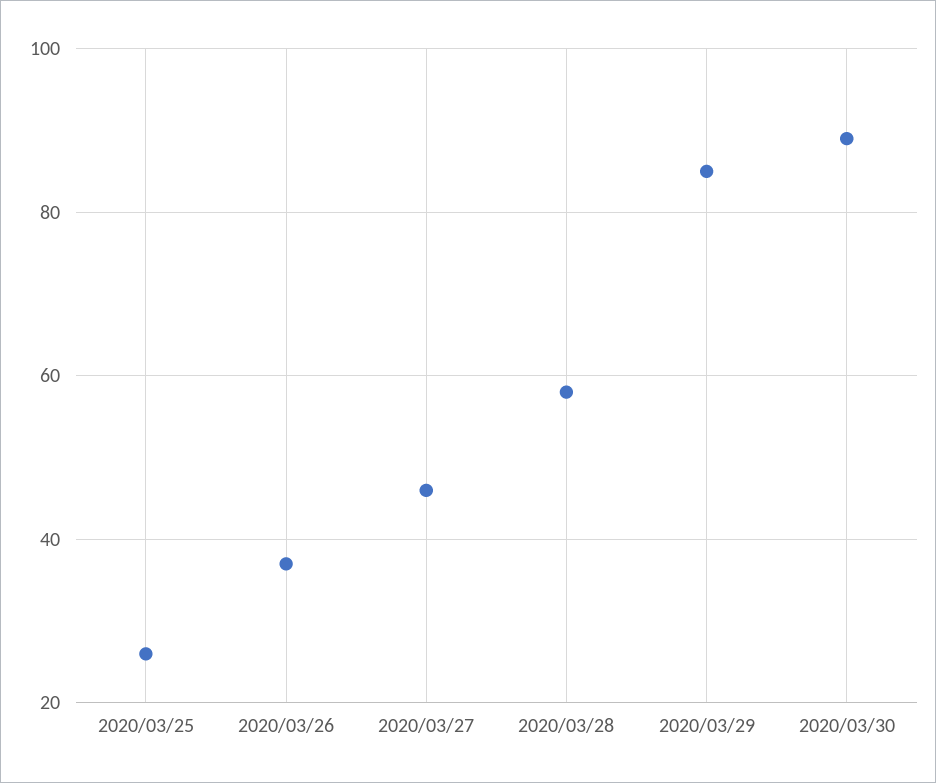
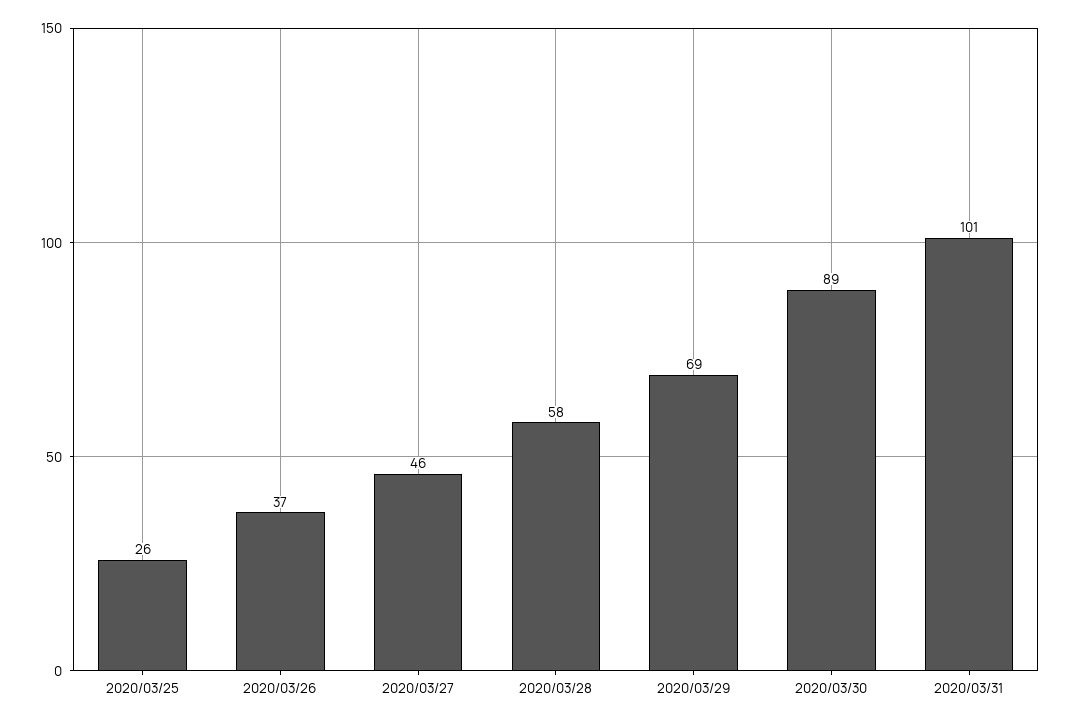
2020/03/29: 85 -> 69
2020/03/31: none -> 101

